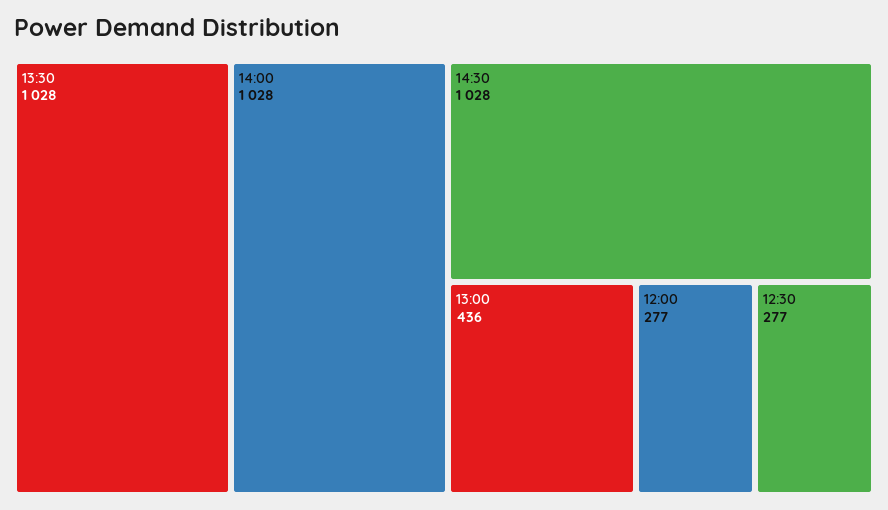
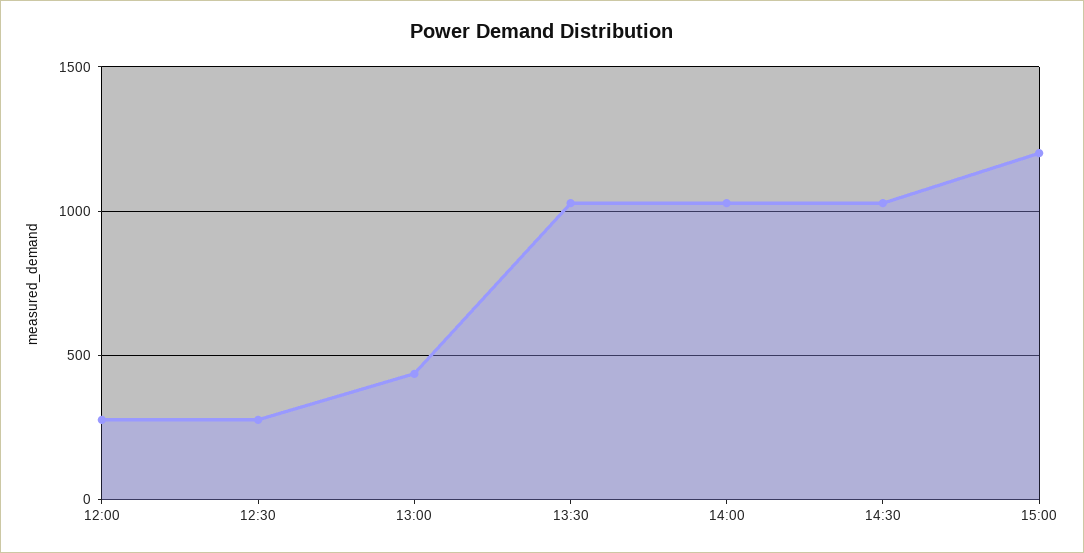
15:00: none -> 1200

